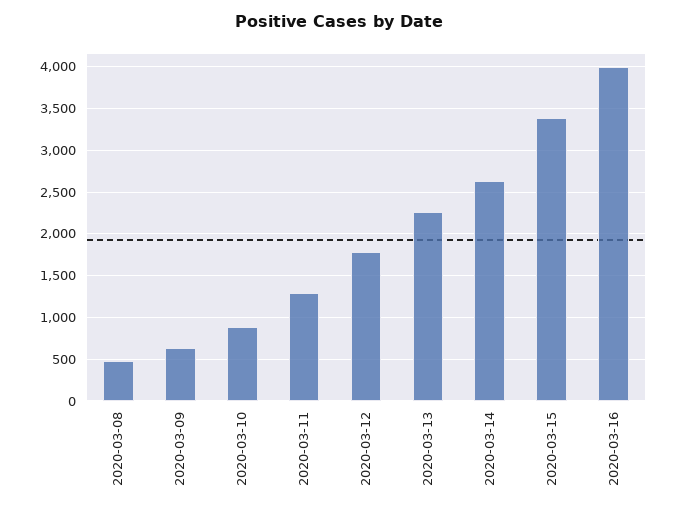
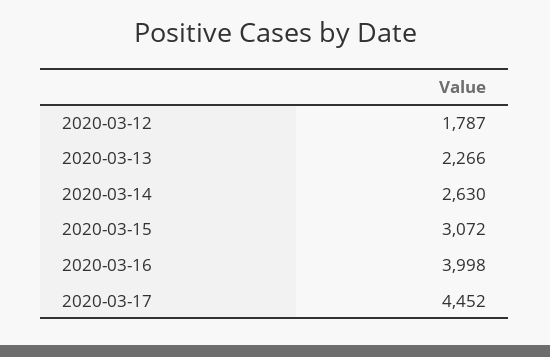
2020-03-08: 500 -> none
2020-03-09: 600 -> none
2020-03-10: 900 -> none
2020-03-11: 1300 -> none
2020-03-15: 3400 -> 3072
2020-03-17: none -> 4452

